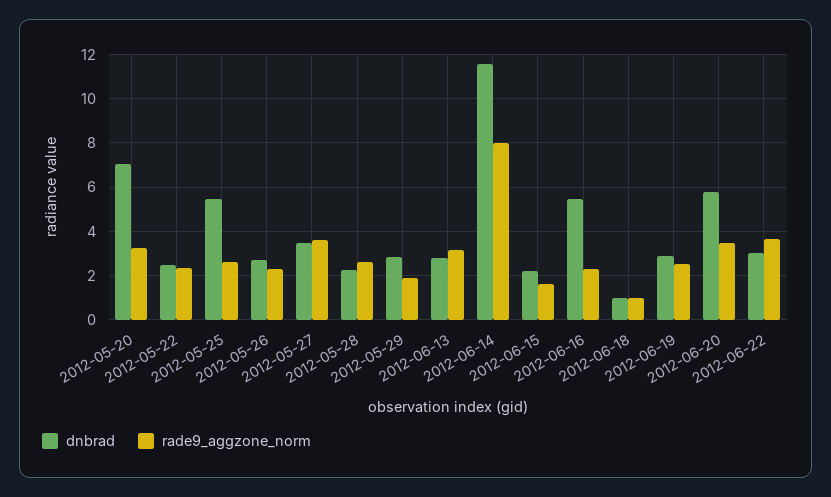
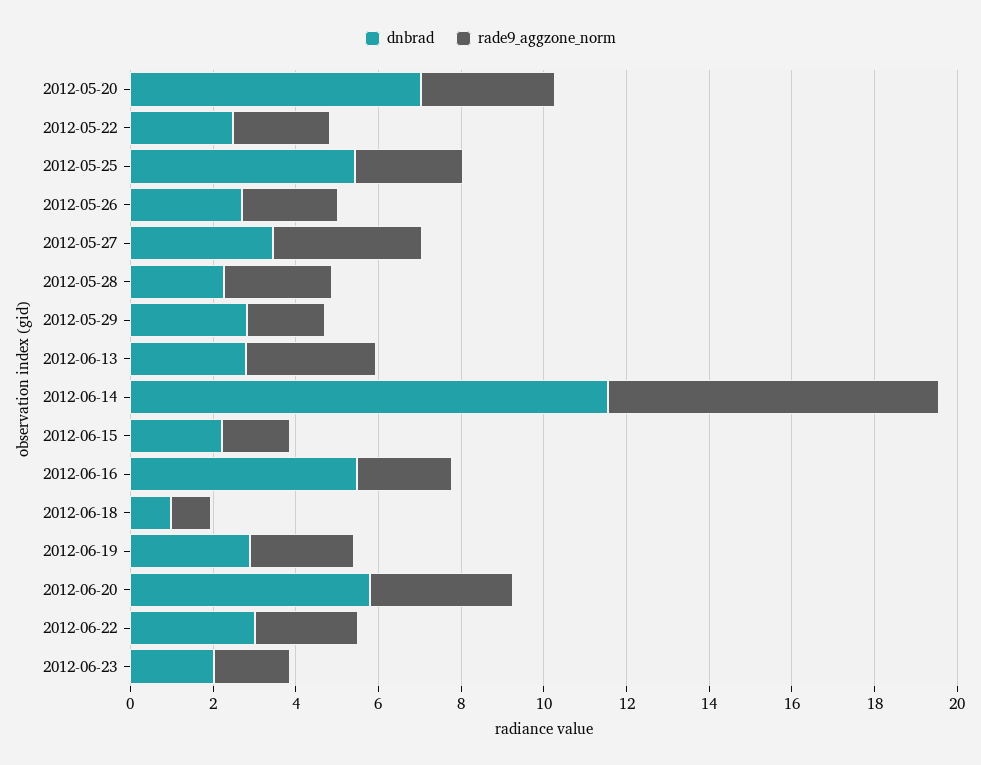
rade9_aggzone_norm, 2012-06-22: 3.5 -> 2.5
dnbrad, 2012-06-23: none -> 2
rade9_aggzone_norm, 2012-06-23: none -> 2

